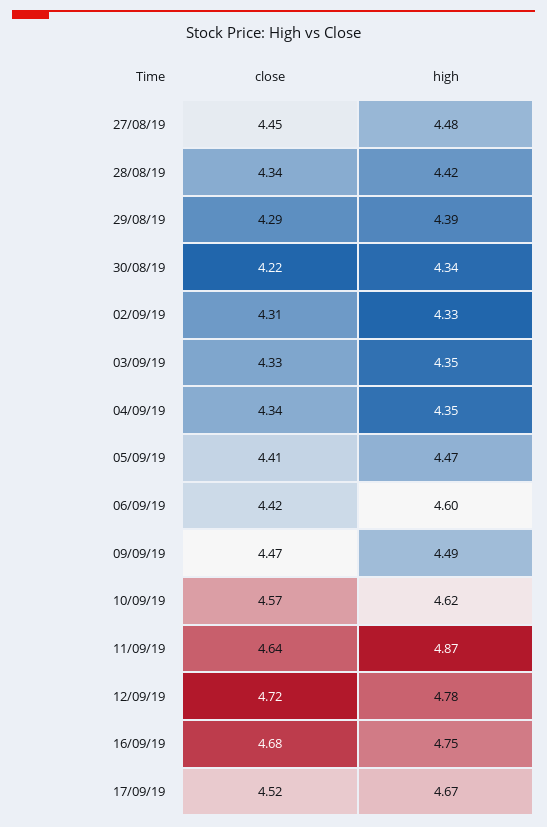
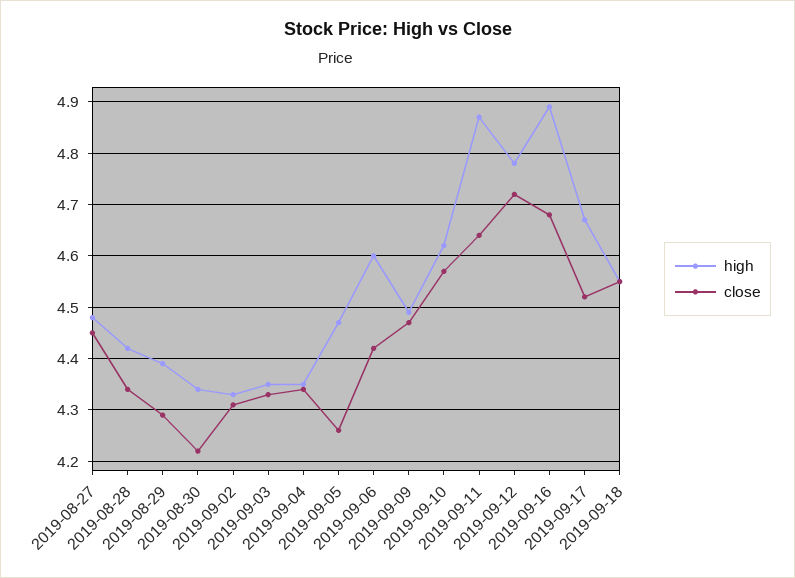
close, 05/09/19: 4.41 -> 4.25
high, 16/09/19: 4.75 -> 4.9
high, 2019-09-18: none -> 4.55
close, 2019-09-18: none -> 4.55

